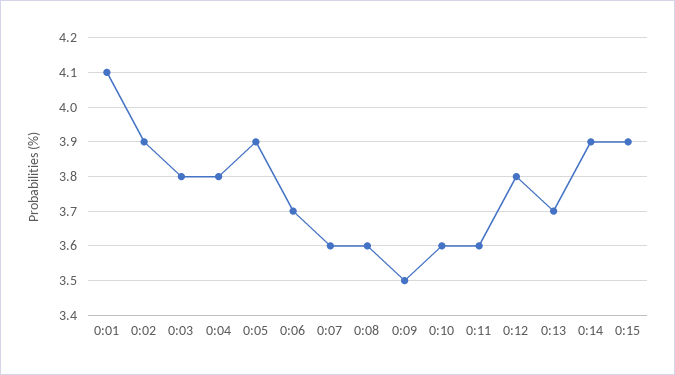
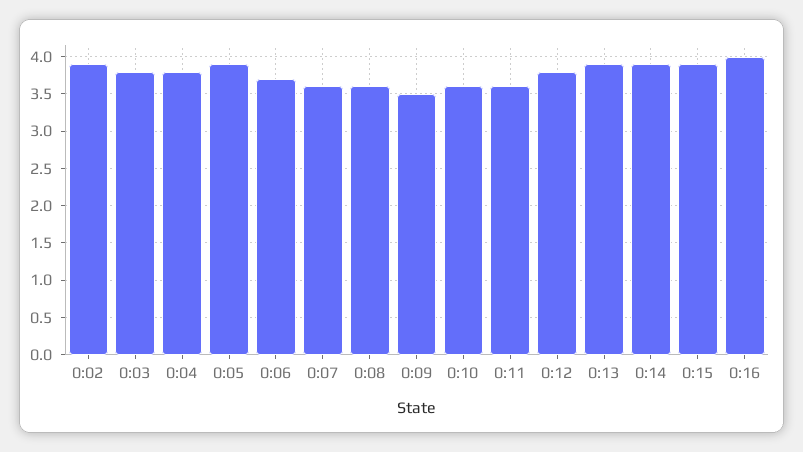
0:01: 4.1 -> none
0:13: 3.7 -> 3.9
0:16: none -> 4

